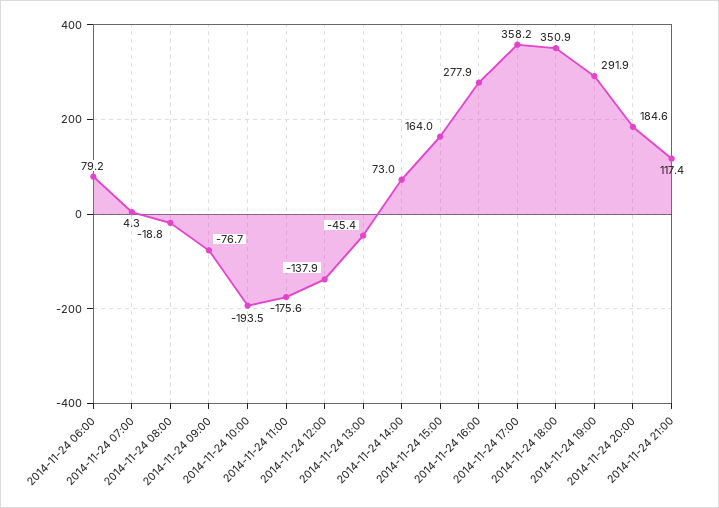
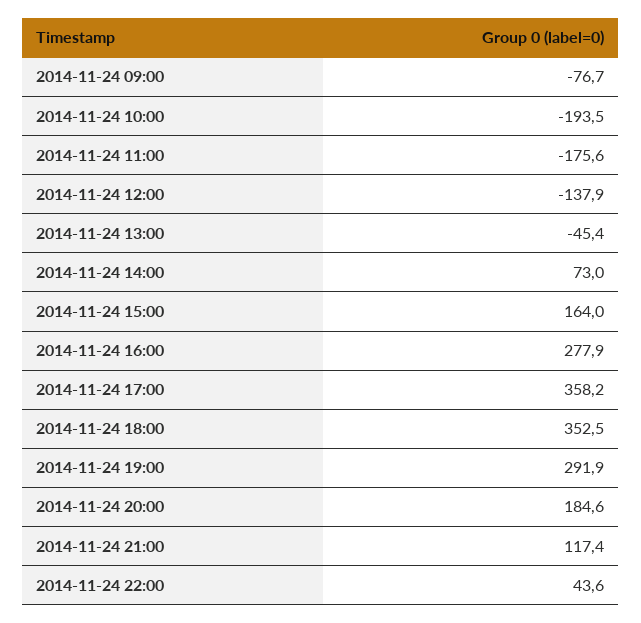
2014-11-24 06:00: 79.2 -> none
2014-11-24 07:00: 4.3 -> none
2014-11-24 08:00: -18.8 -> none
2014-11-24 18:00: 350.9 -> 352.5
2014-11-24 22:00: none -> 43.6

